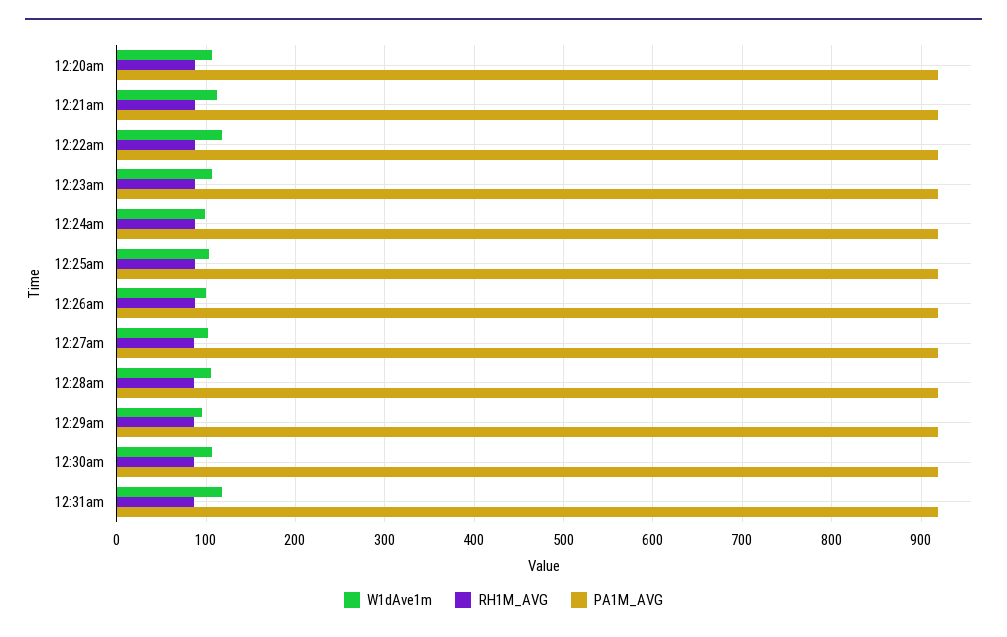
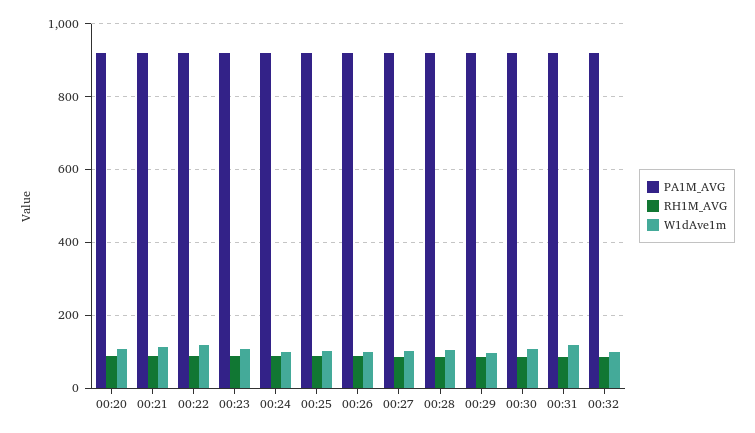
PA1M_AVG, 00:32: none -> 920
RH1M_AVG, 00:32: none -> 80
W1dAve1m, 00:32: none -> 100

